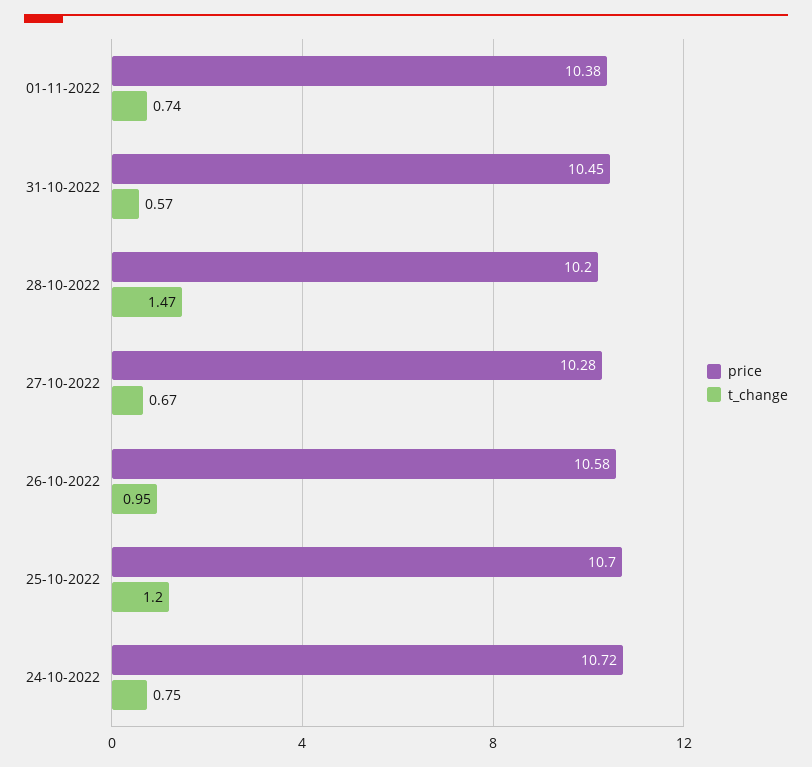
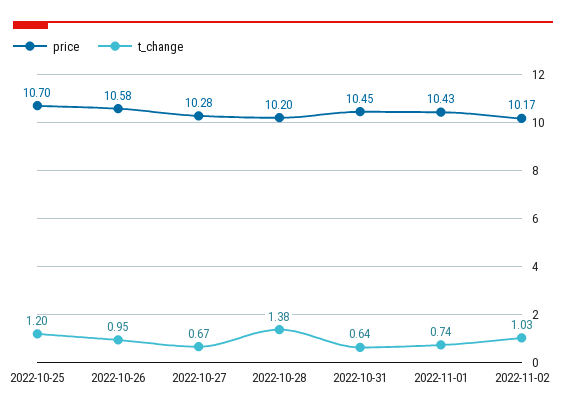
price, 01-11-2022: 10.38 -> 10.43
t_change, 31-10-2022: 0.57 -> 0.64
t_change, 28-10-2022: 1.47 -> 1.38
price, 24-10-2022: 10.72 -> none
t_change, 24-10-2022: 0.75 -> none
price, 2022-11-02: none -> 10.17
t_change, 2022-11-02: none -> 1.03

